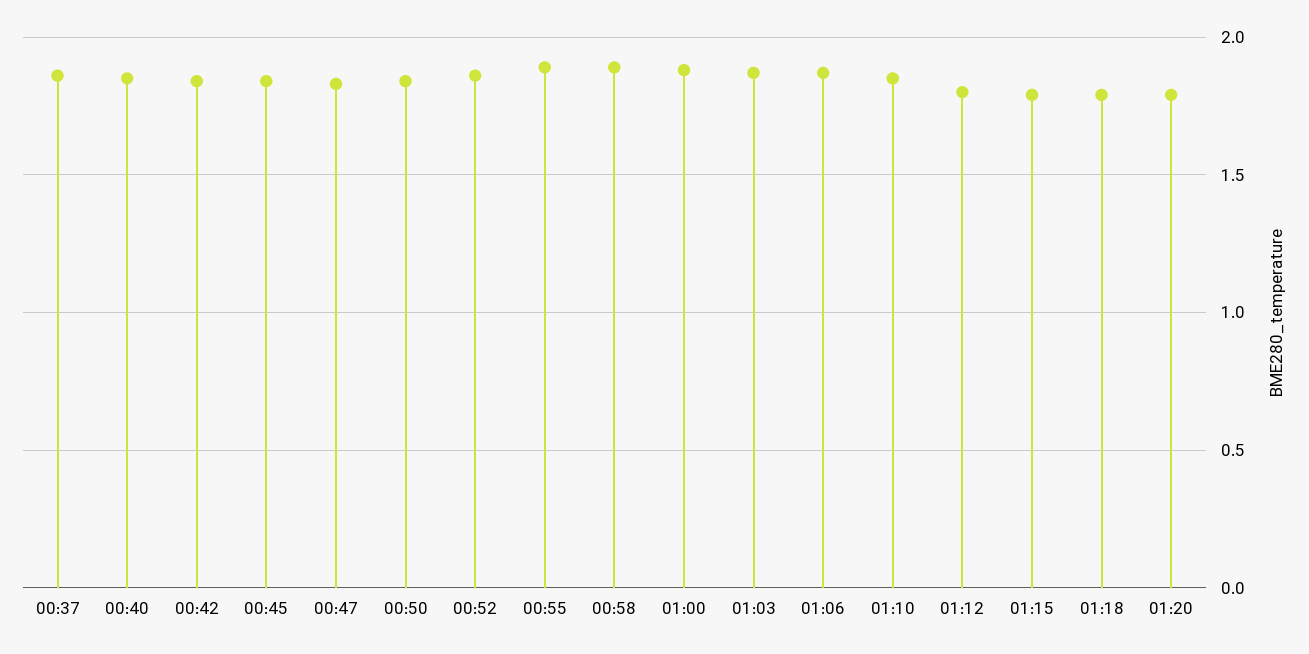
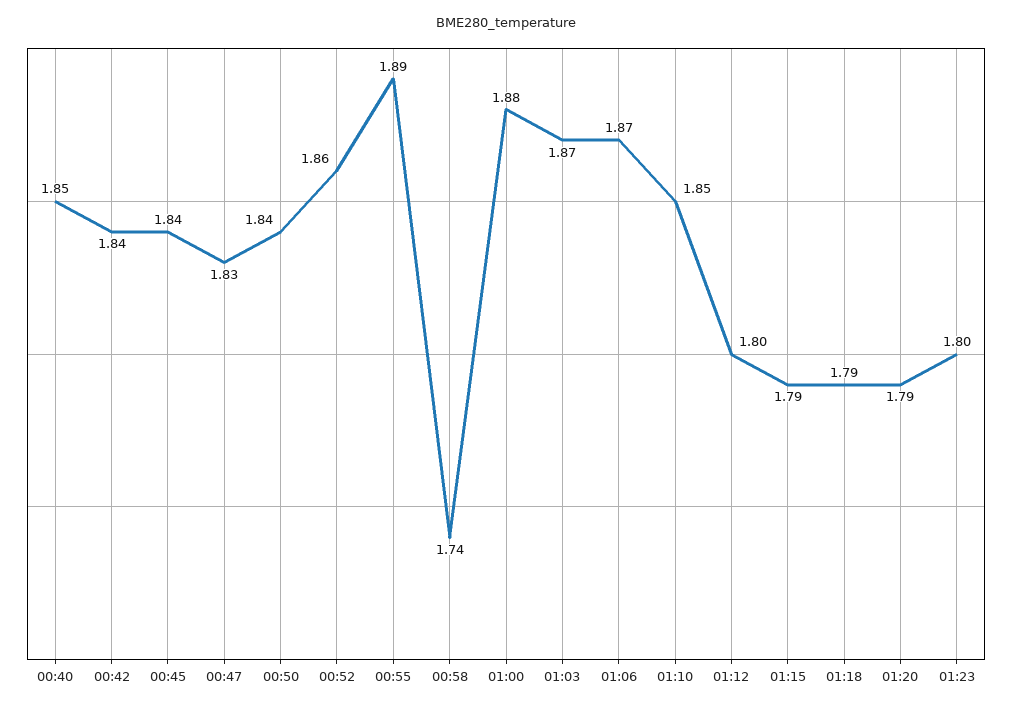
00:37: 1.85 -> none
00:58: 1.9 -> 1.74
01:23: none -> 1.8

